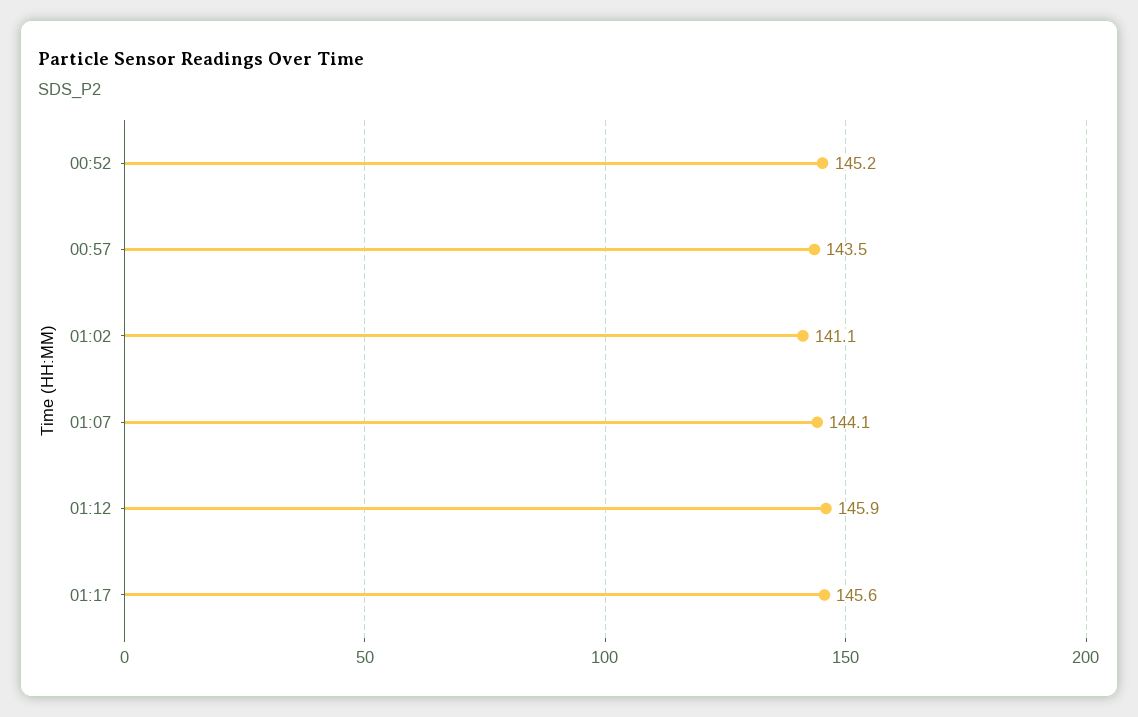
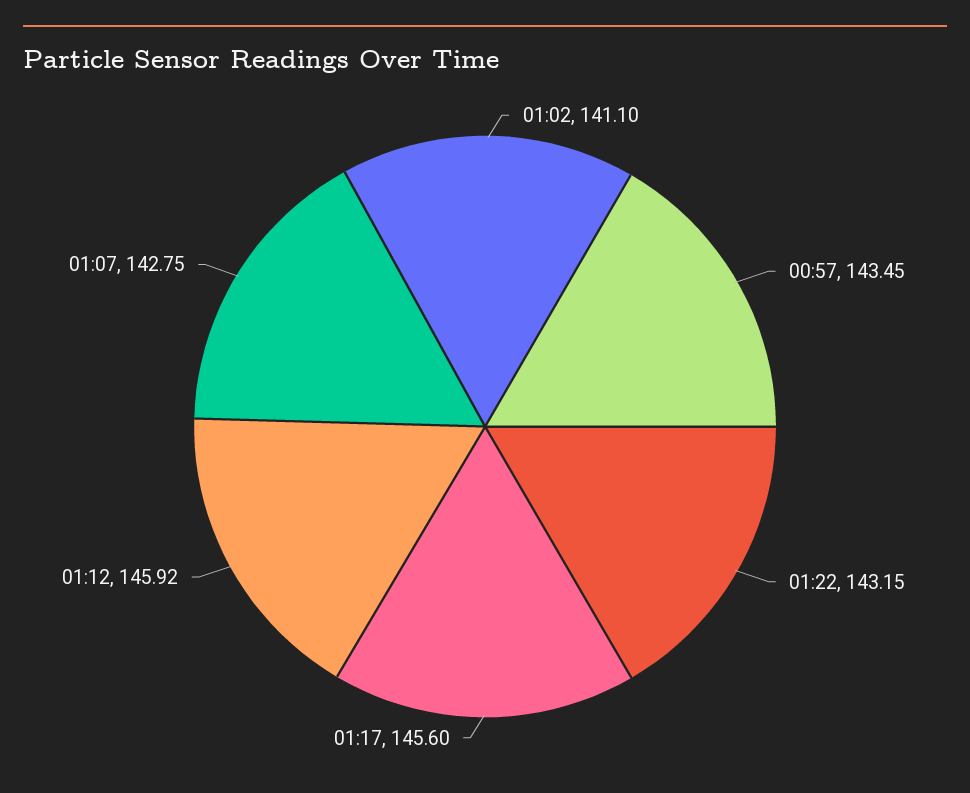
00:52: 145.2 -> none
01:07: 144.1 -> 142.75
01:22: none -> 143.15

